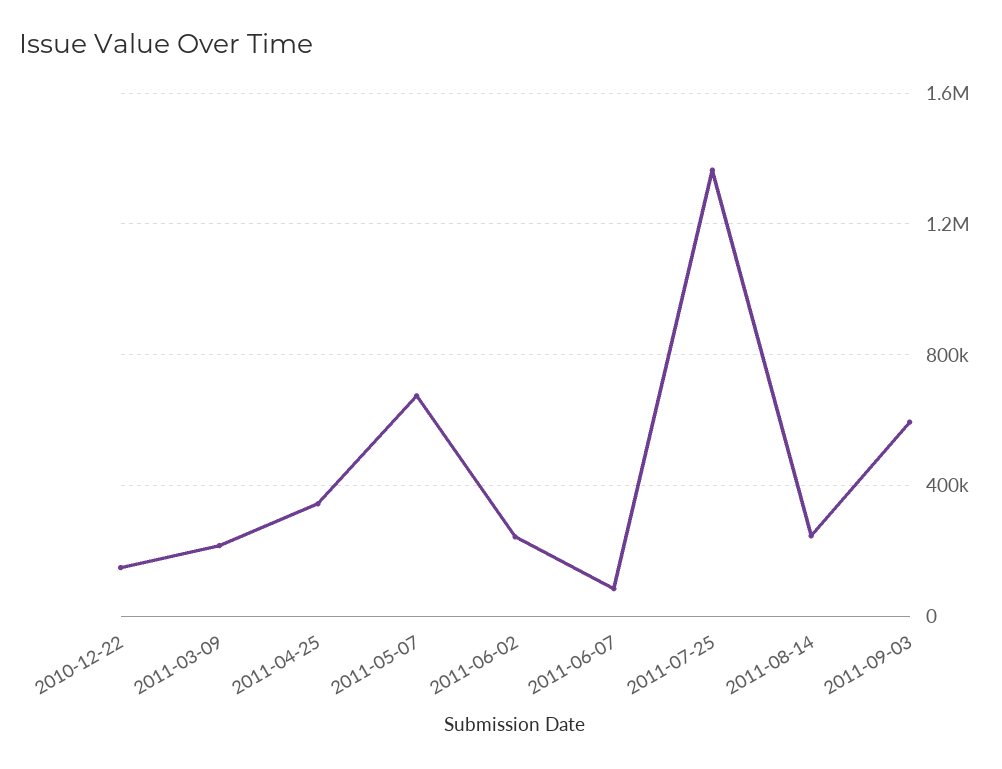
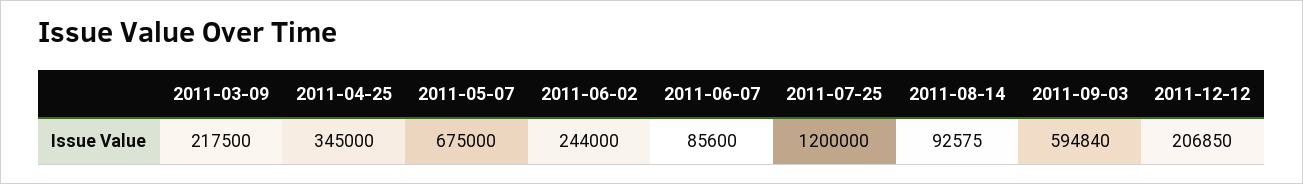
2010-12-22: 150000 -> none
2011-07-25: 1350000 -> 1200000
2011-08-14: 250000 -> 92575
2011-12-12: none -> 206850

